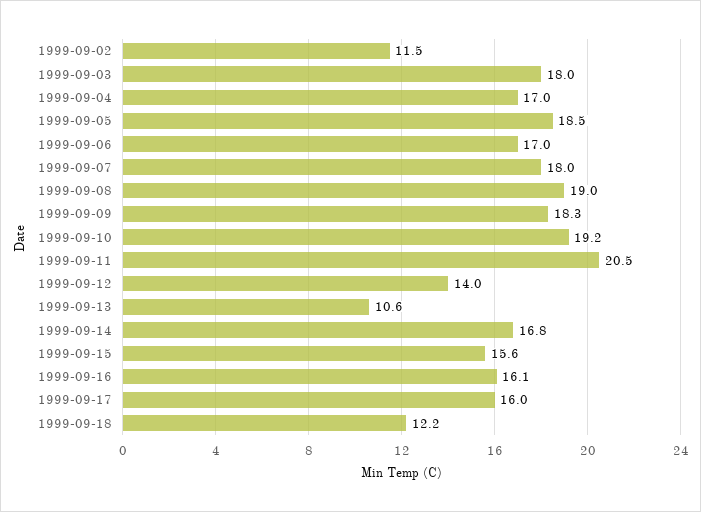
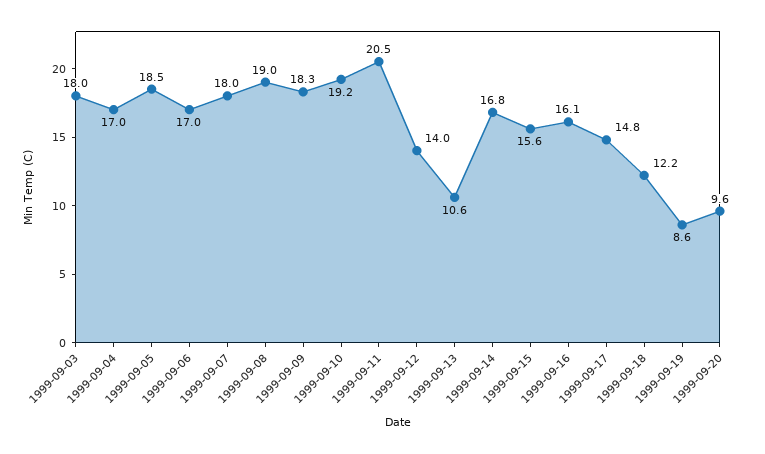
1999-09-02: 11.5 -> none
1999-09-17: 16 -> 14.8
1999-09-19: none -> 8.6
1999-09-20: none -> 9.6

